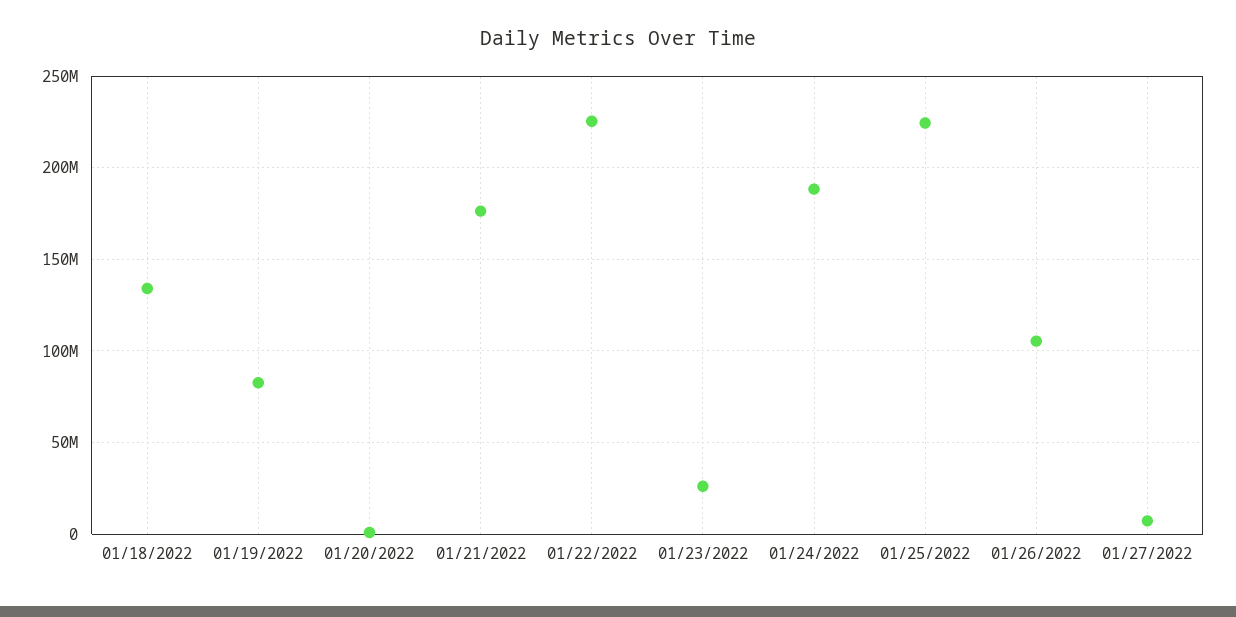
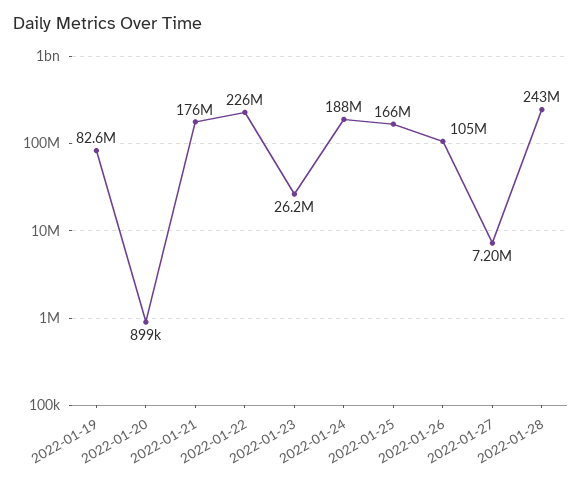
01/18/2022: 135000000 -> none
01/25/2022: 225000000 -> 166000000
2022-01-28: none -> 243000000

